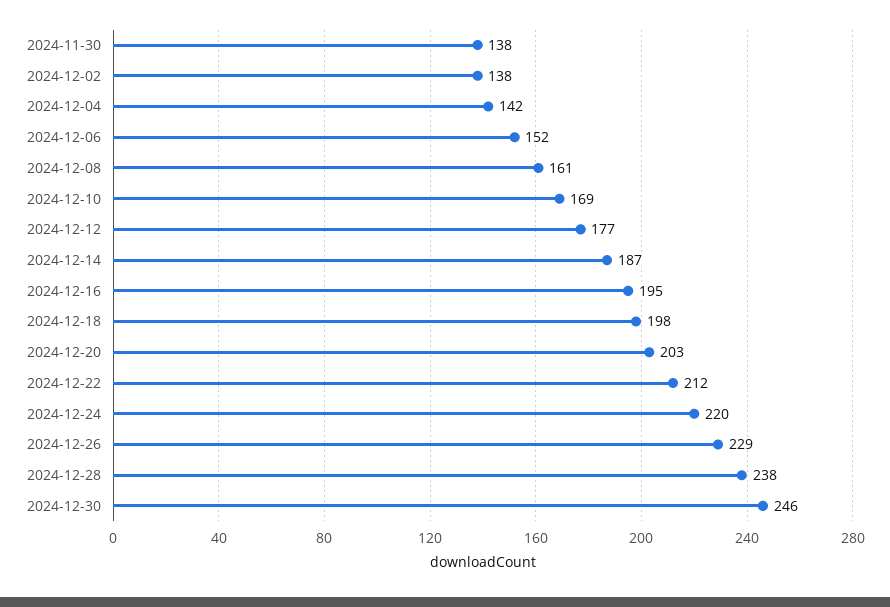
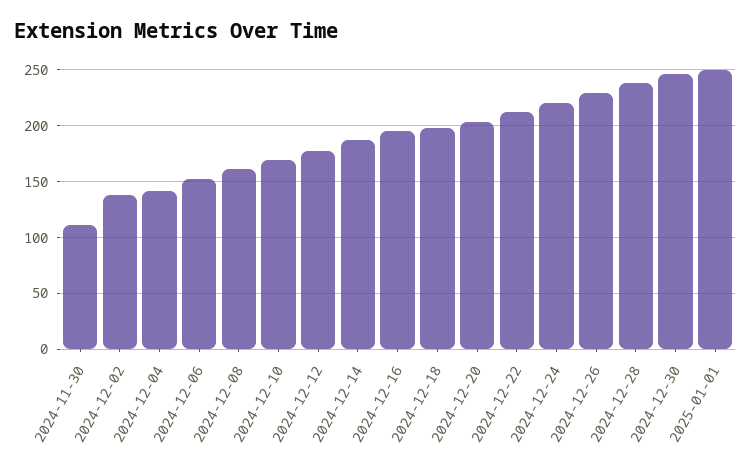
2024-11-30: 138 -> 110
2025-01-01: none -> 250

